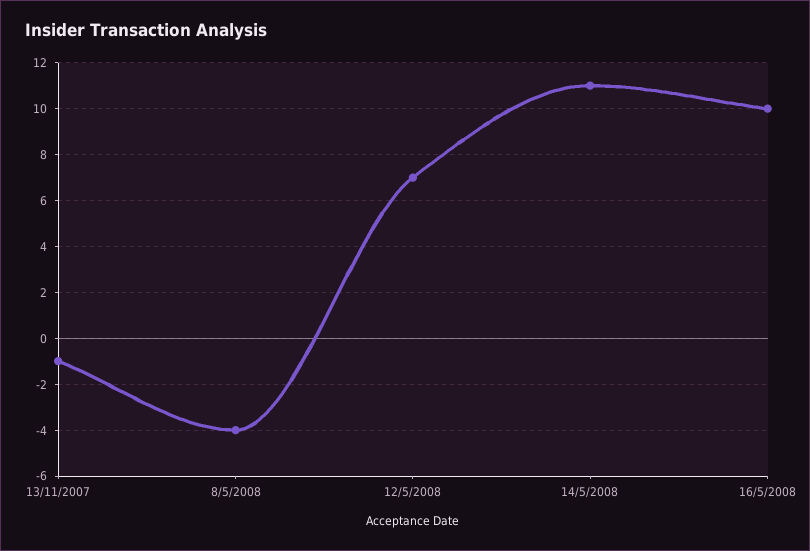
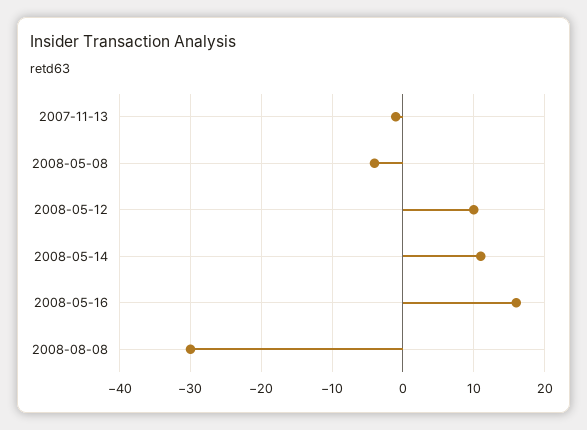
12/5/2008: 7 -> 10
16/5/2008: 10 -> 16
2008-08-08: none -> -30

